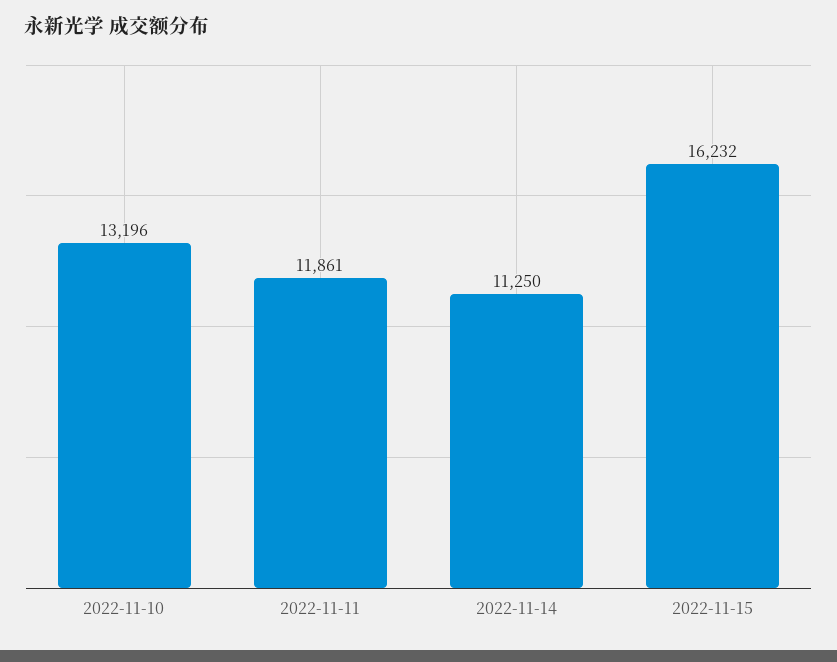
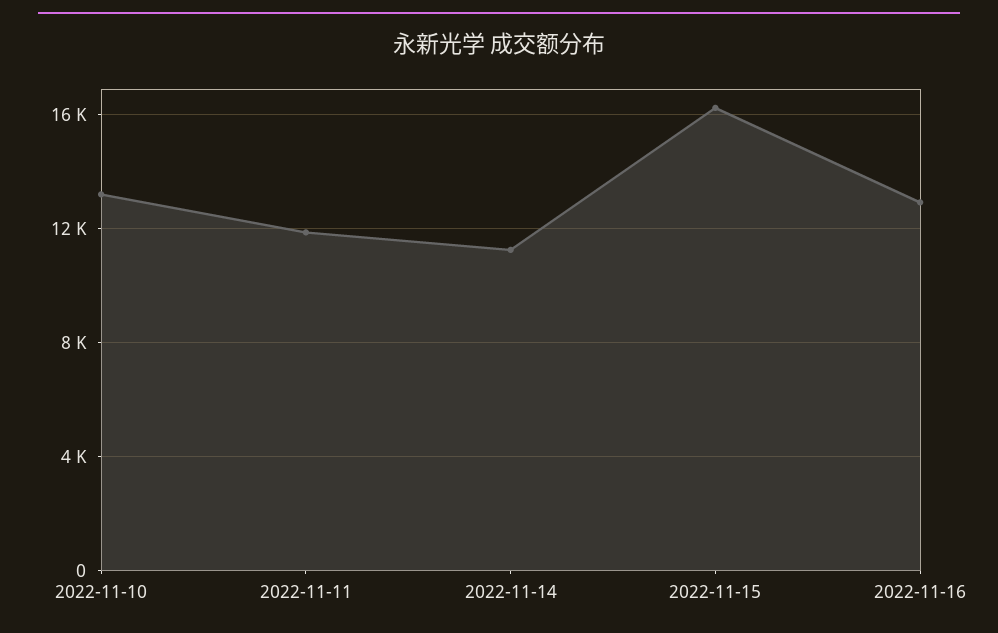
2022-11-16: none -> 13000

